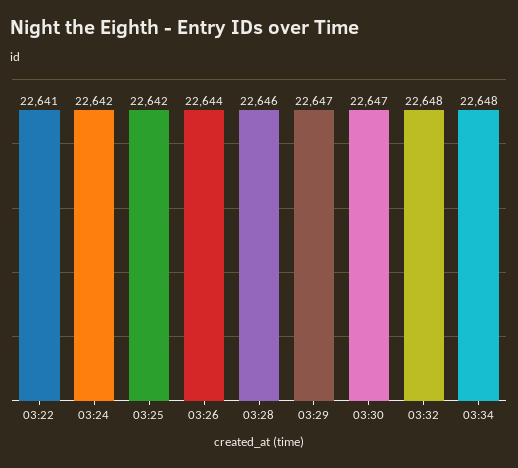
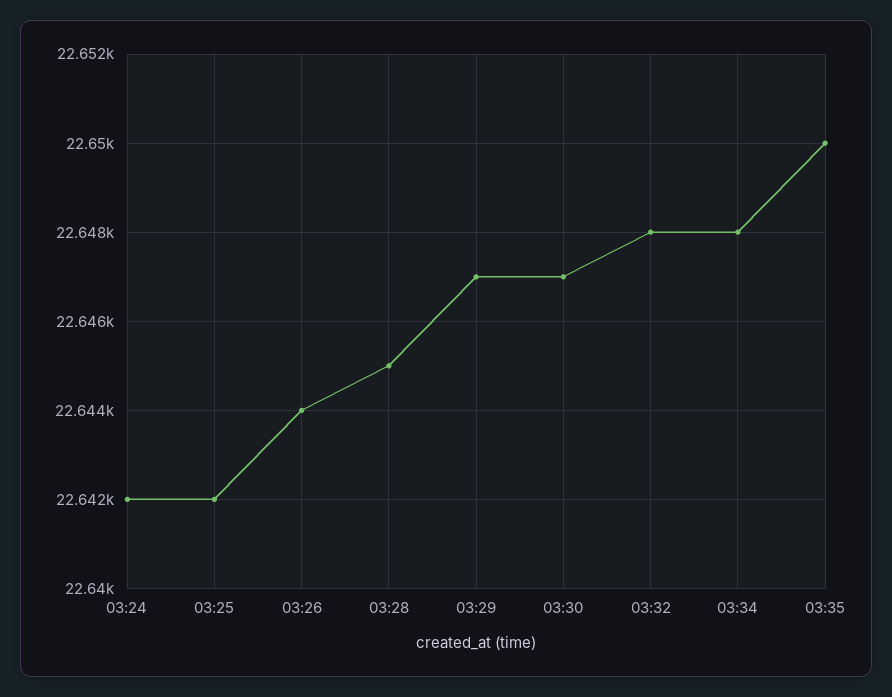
03:22: 22641 -> none
03:28: 22646 -> 22645
03:35: none -> 22650

